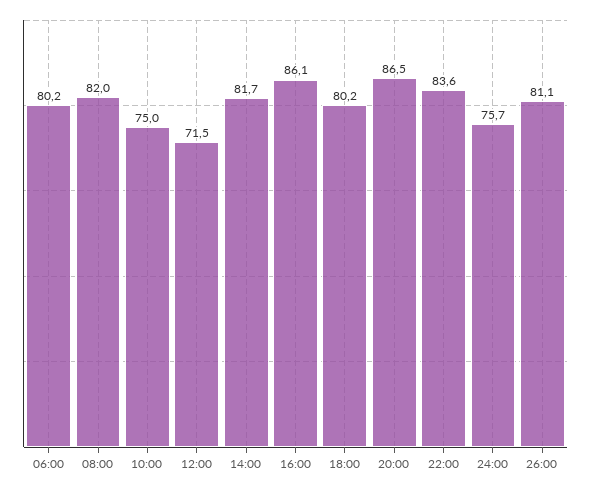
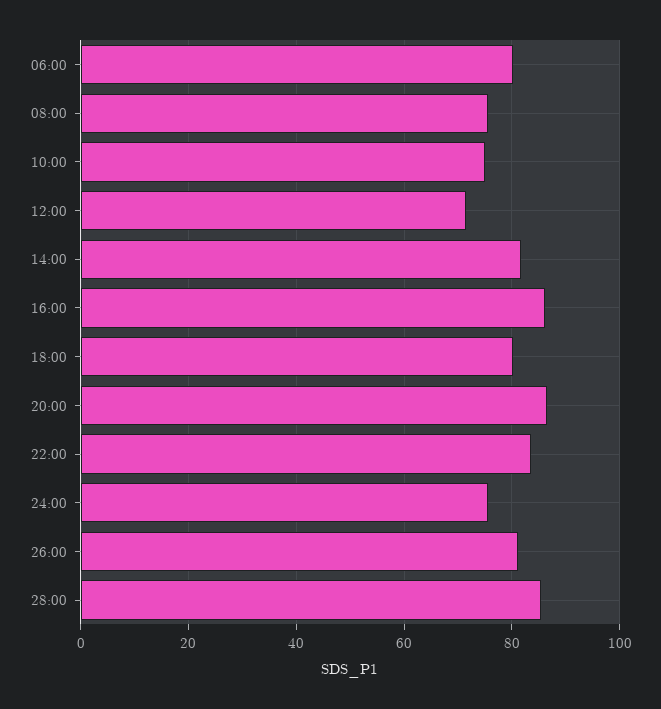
08:00: 82 -> 76
28:00: none -> 86

